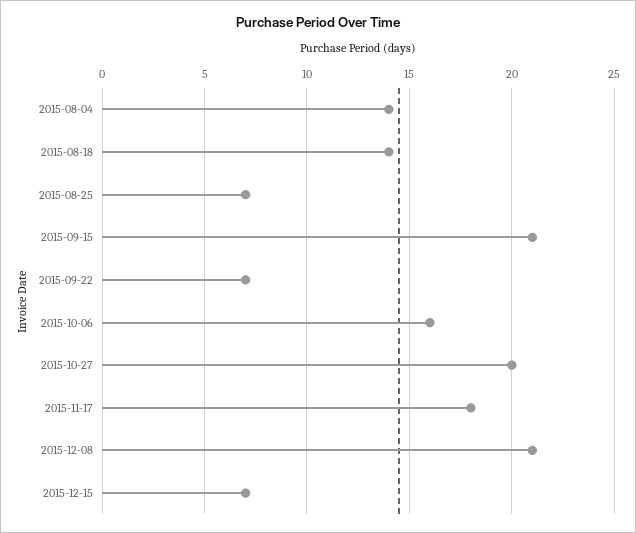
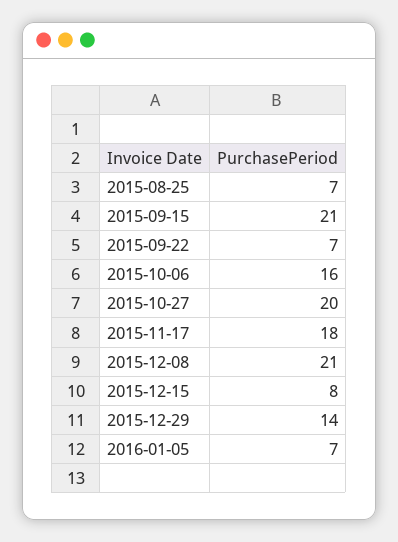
2015-08-04: 14 -> none
2015-08-18: 14 -> none
2015-12-15: 7 -> 8
2015-12-29: none -> 14
2016-01-05: none -> 7

